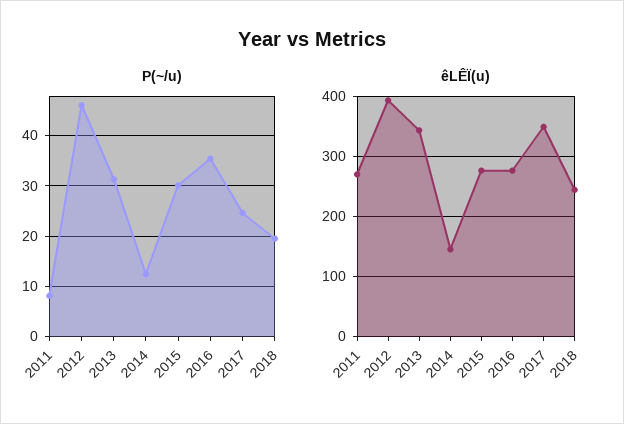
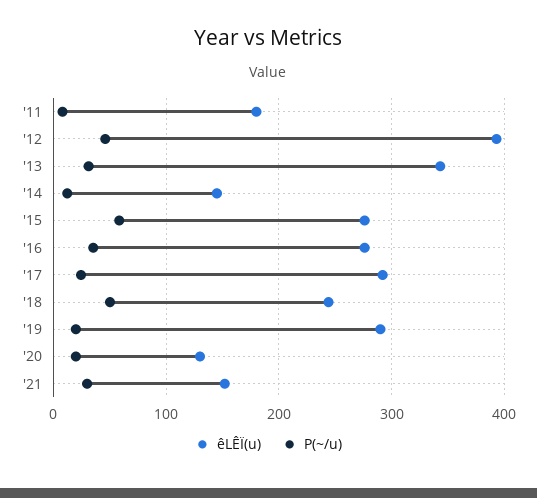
P(~/u), 2015: 30 -> 60
P(~/u), 2018: 20 -> 50
êLÊÏ(u), 2011: 270 -> 180
êLÊÏ(u), 2017: 350 -> 290
êLÊÏ(u), '19: none -> 290
P(~/u), '19: none -> 20
êLÊÏ(u), '20: none -> 130
P(~/u), '20: none -> 20
êLÊÏ(u), '21: none -> 150
P(~/u), '21: none -> 30

